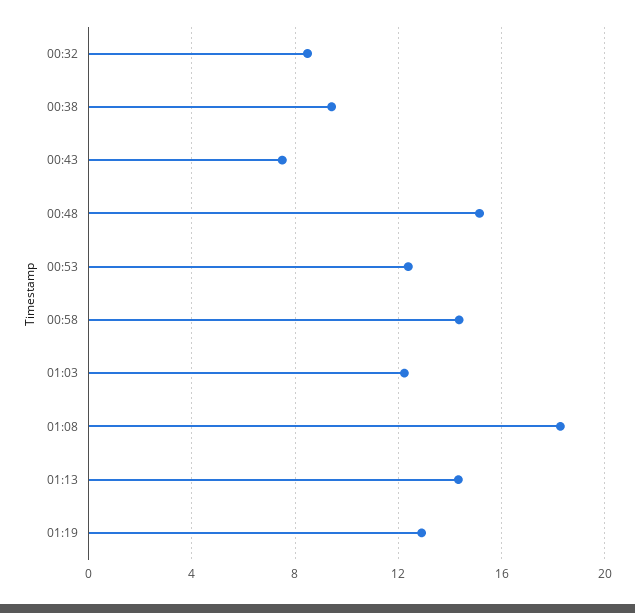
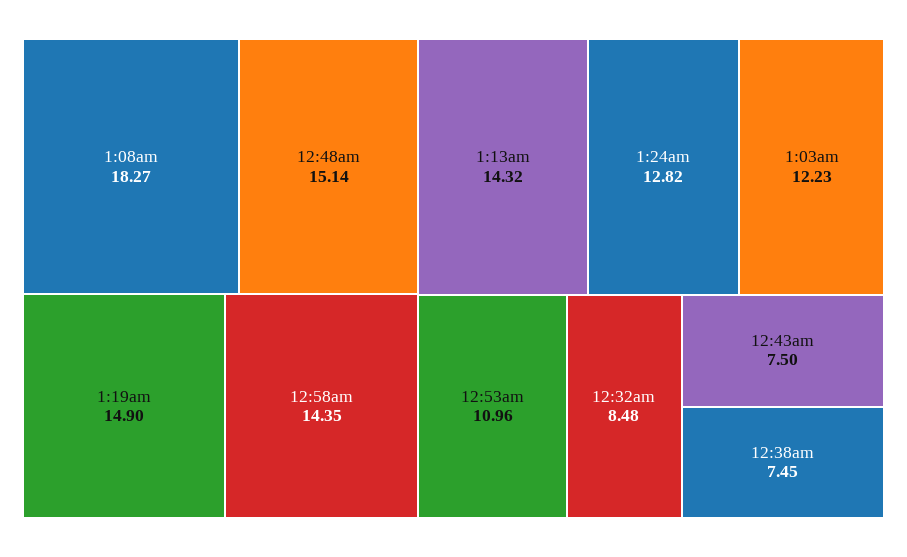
00:38: 9.5 -> 7.45
00:53: 12.5 -> 10.96
01:19: 13 -> 14.9
1:24am: none -> 12.82

